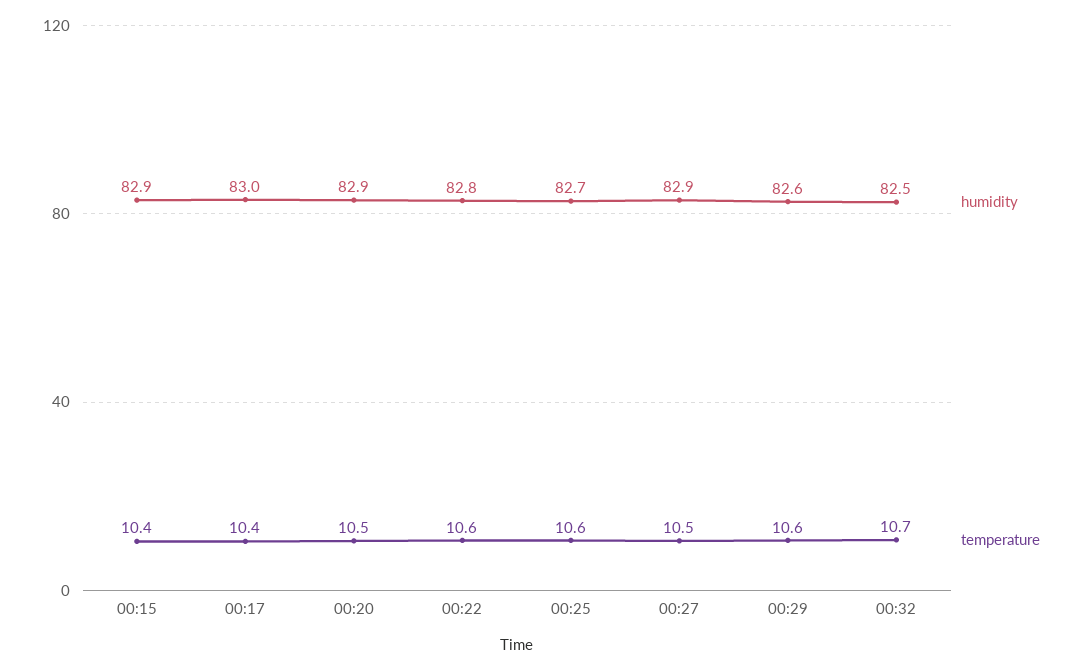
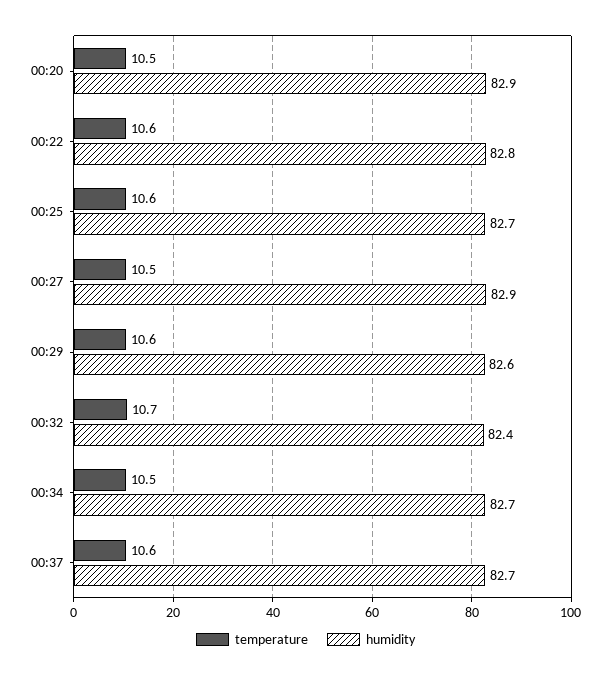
humidity, 00:15: 82.9 -> none
temperature, 00:15: 10.4 -> none
humidity, 00:17: 83 -> none
temperature, 00:17: 10.4 -> none
humidity, 00:32: 82.5 -> 82.4
temperature, 00:34: none -> 10.5
humidity, 00:34: none -> 82.7
temperature, 00:37: none -> 10.6
humidity, 00:37: none -> 82.7

